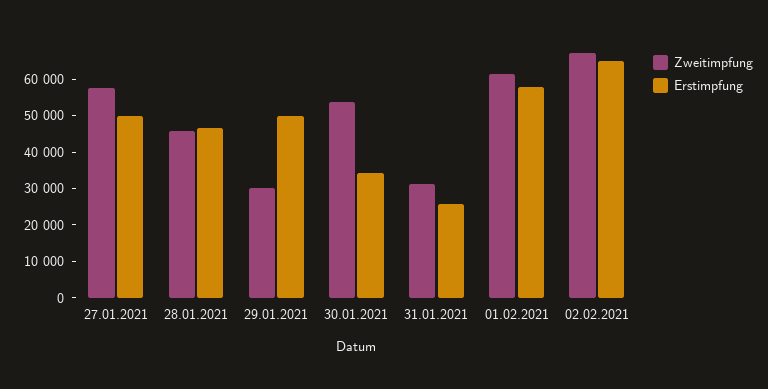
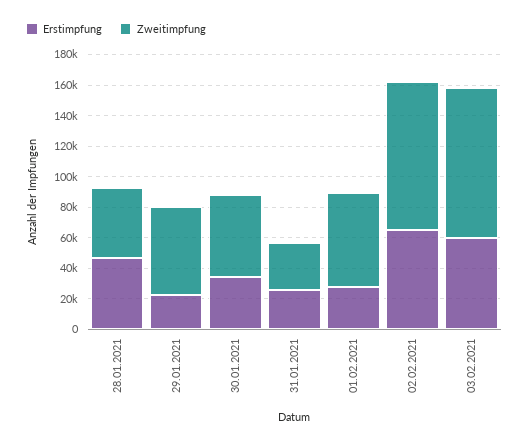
Zweitimpfung, 27.01.2021: 57500 -> none
Erstimpfung, 27.01.2021: 50000 -> none
Zweitimpfung, 29.01.2021: 30000 -> 60000
Erstimpfung, 29.01.2021: 50000 -> 20000
Erstimpfung, 01.02.2021: 57500 -> 30000
Zweitimpfung, 02.02.2021: 67500 -> 100000
Erstimpfung, 03.02.2021: none -> 60000
Zweitimpfung, 03.02.2021: none -> 100000

